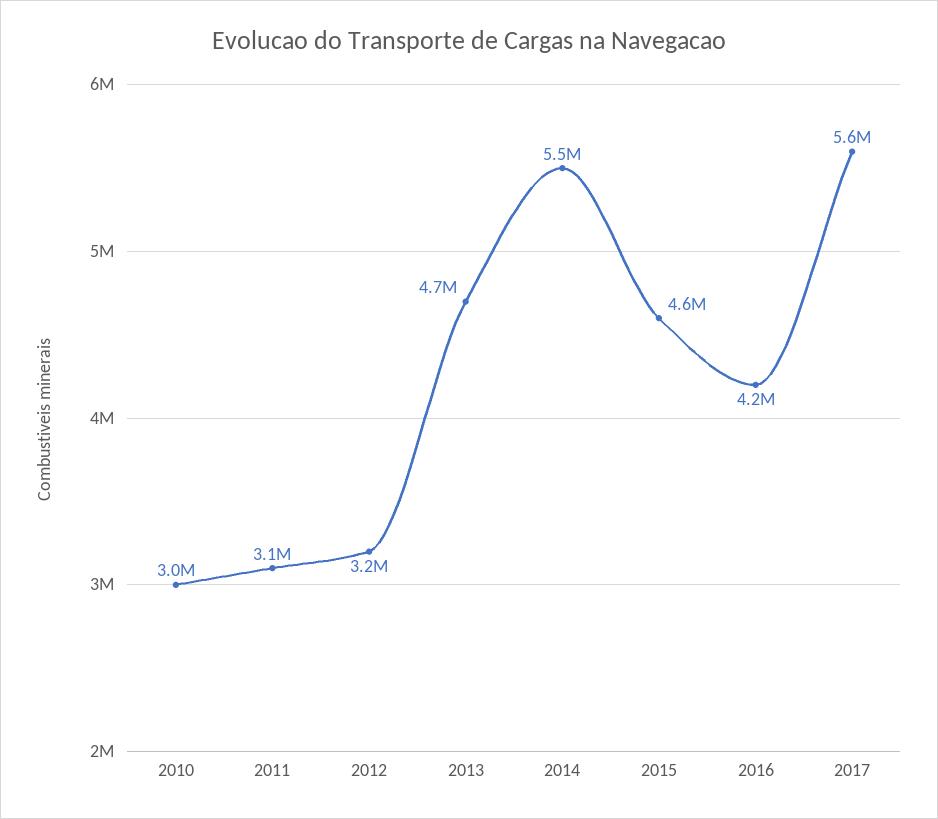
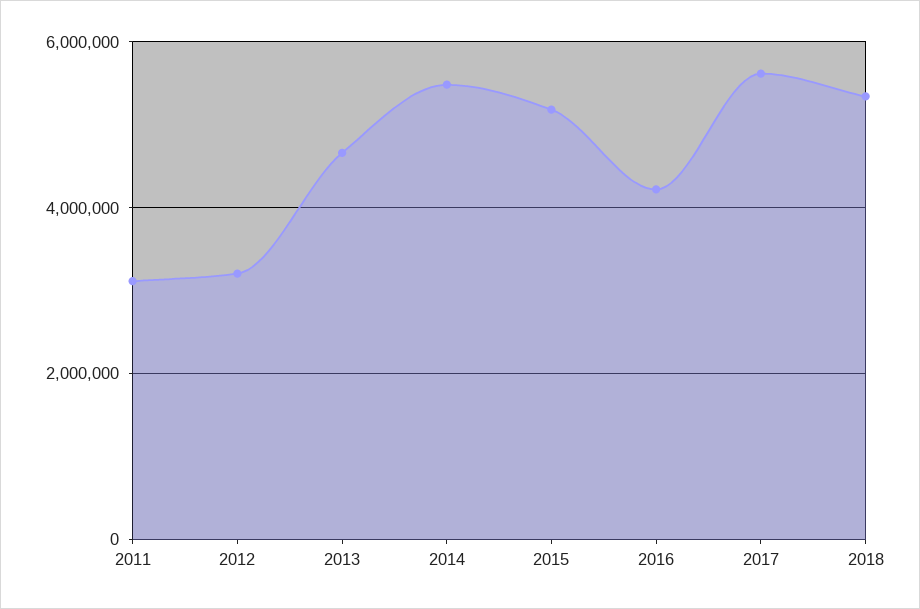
2010: 3000000 -> none
2015: 4600000 -> 5200000
2018: none -> 5400000

